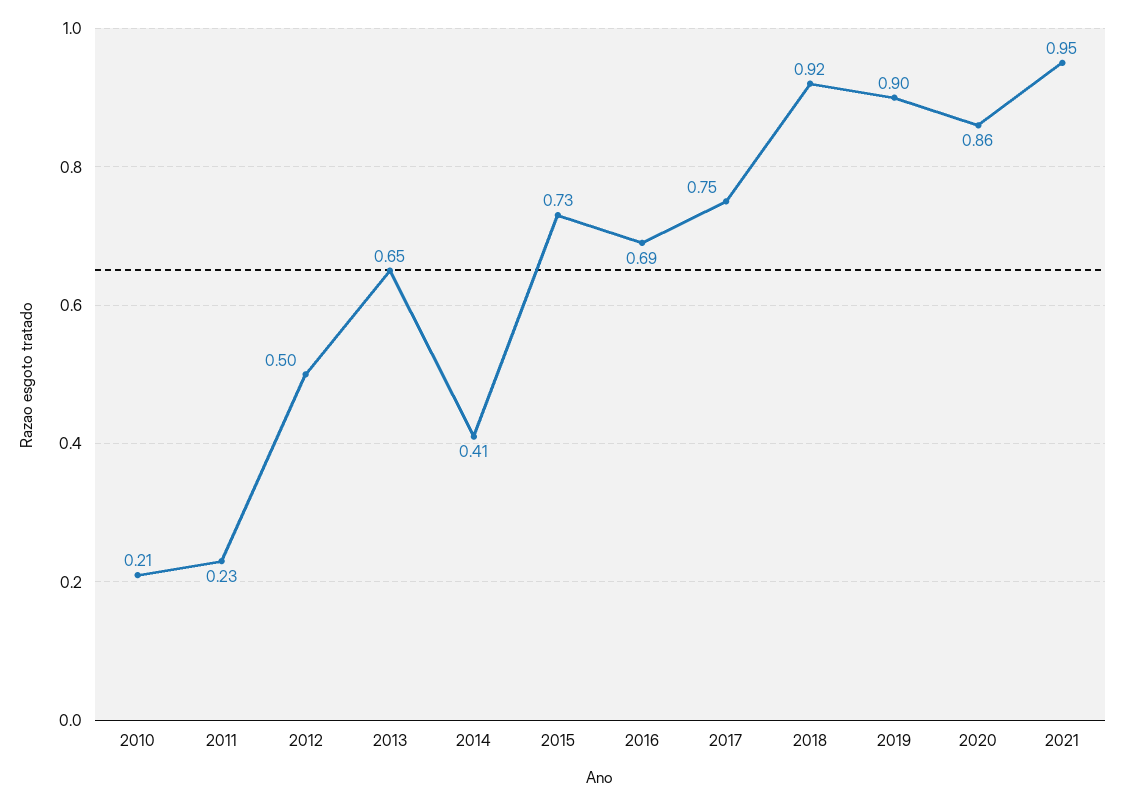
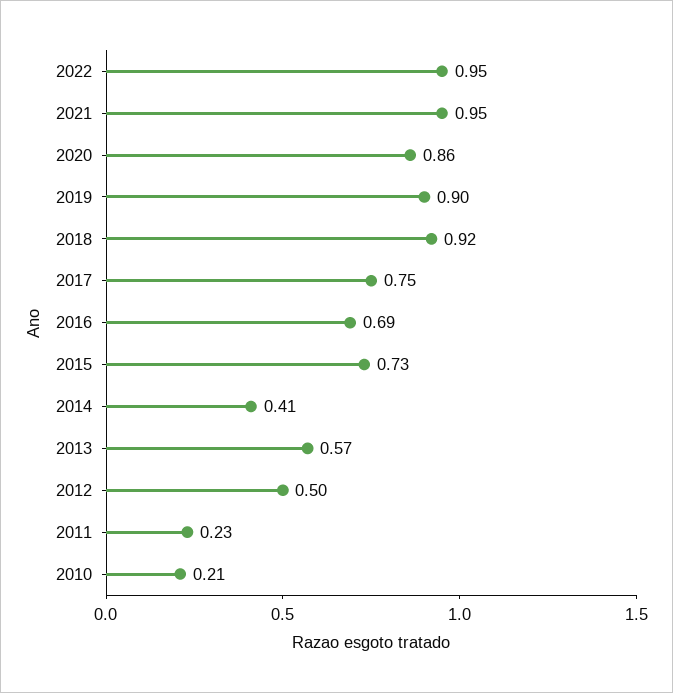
2013: 0.65 -> 0.57
2022: none -> 0.95

